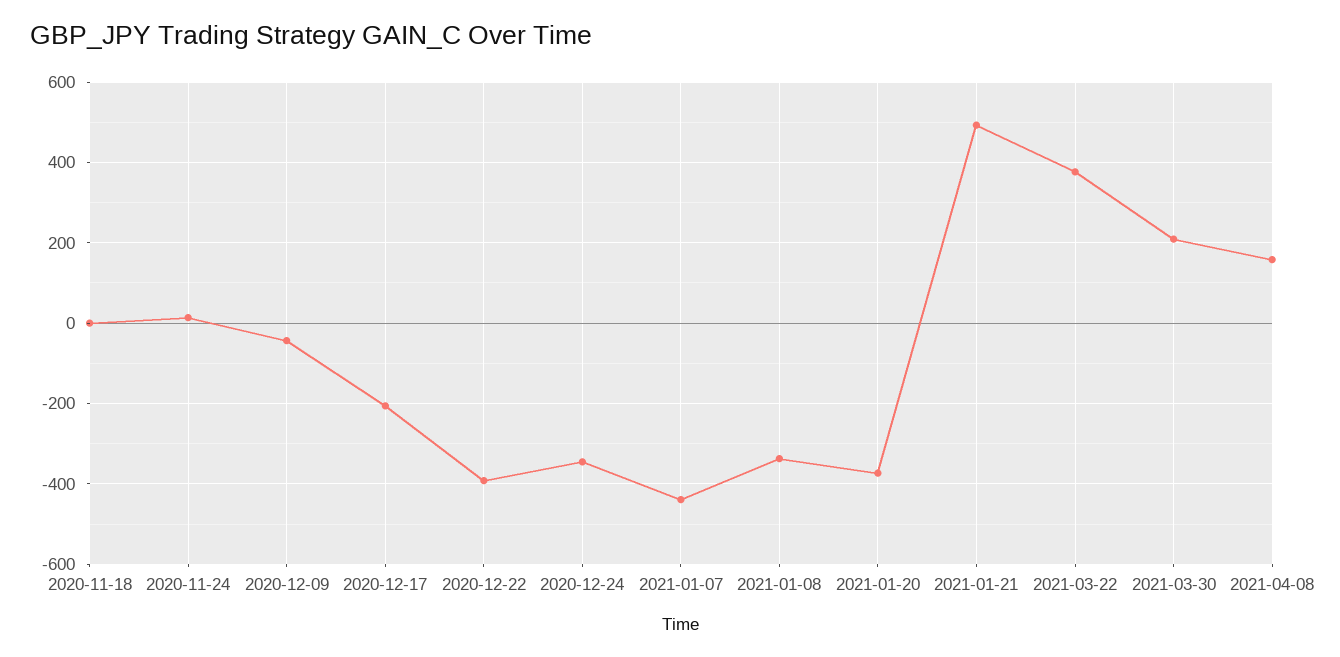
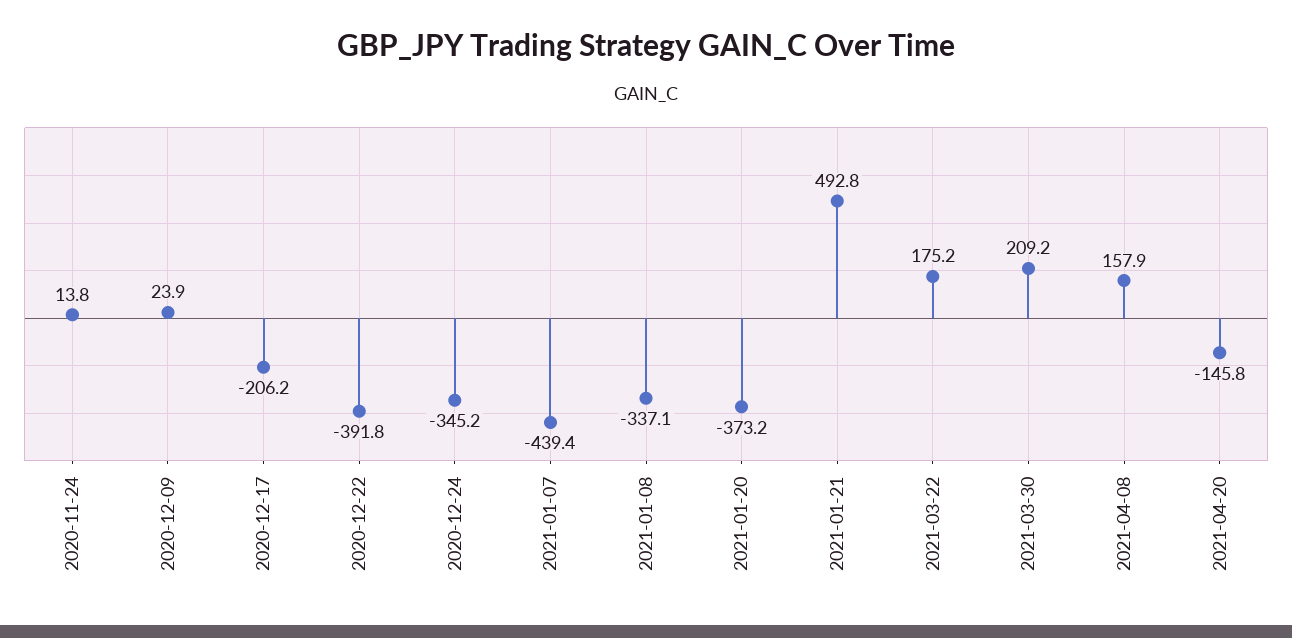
2020-11-18: 0 -> none
2020-12-09: -40 -> 23.9
2021-03-22: 380 -> 175.2
2021-04-20: none -> -145.8

